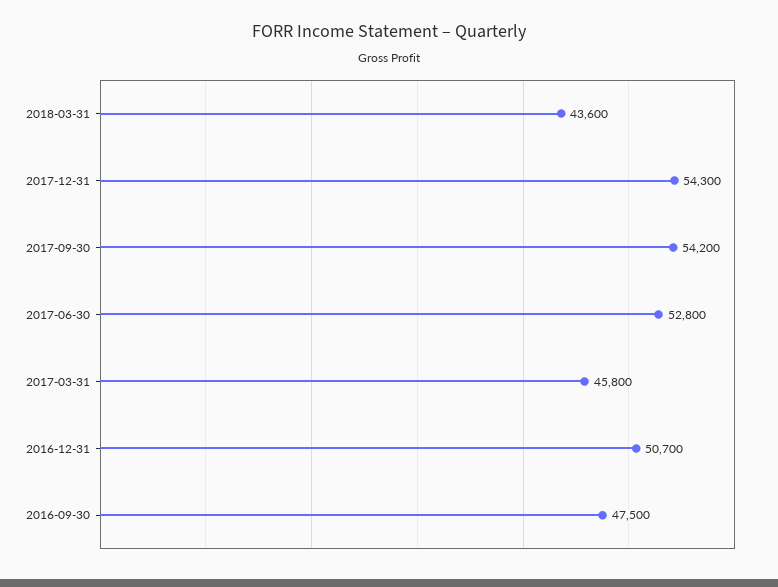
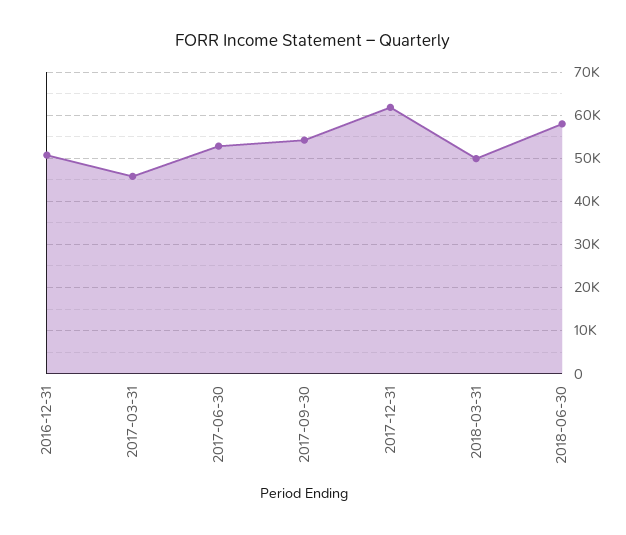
2018-03-31: 43600 -> 50000
2017-12-31: 54300 -> 62000
2016-09-30: 47500 -> none
2018-06-30: none -> 58000

